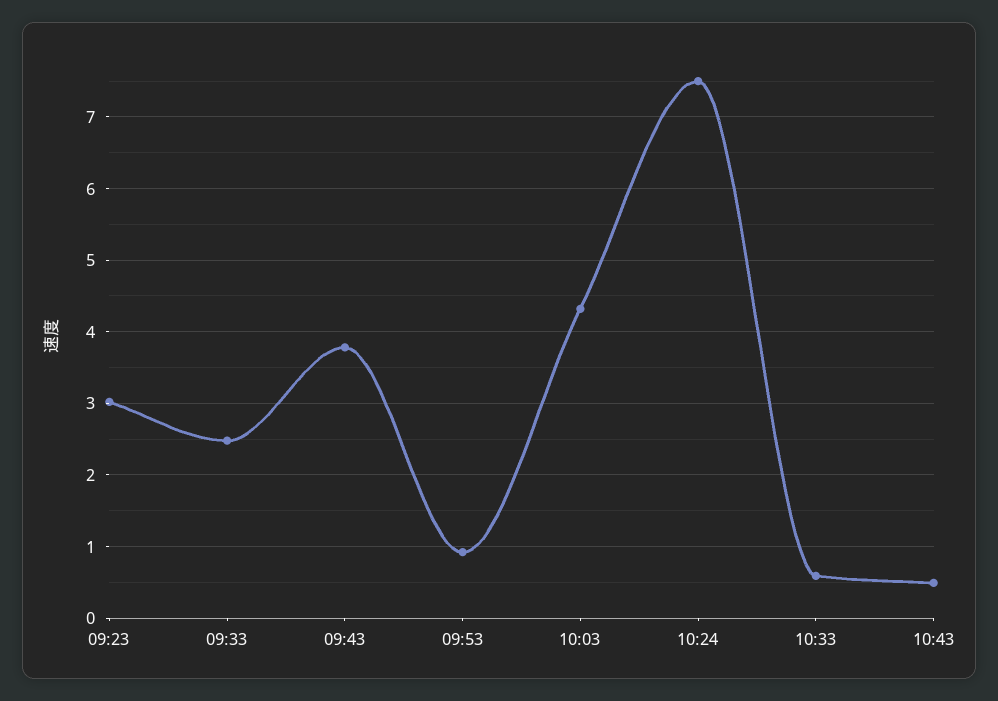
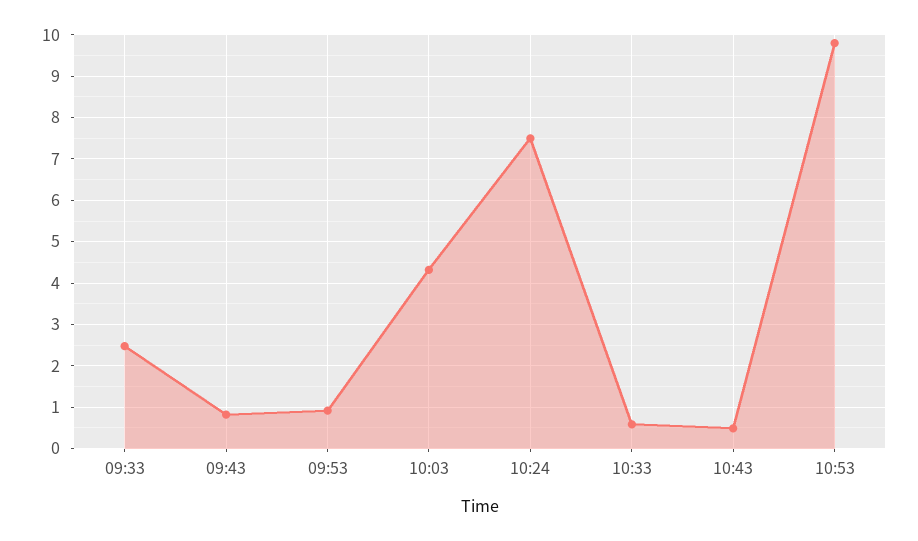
09:23: 3 -> none
09:43: 3.8 -> 0.8
10:53: none -> 9.8

